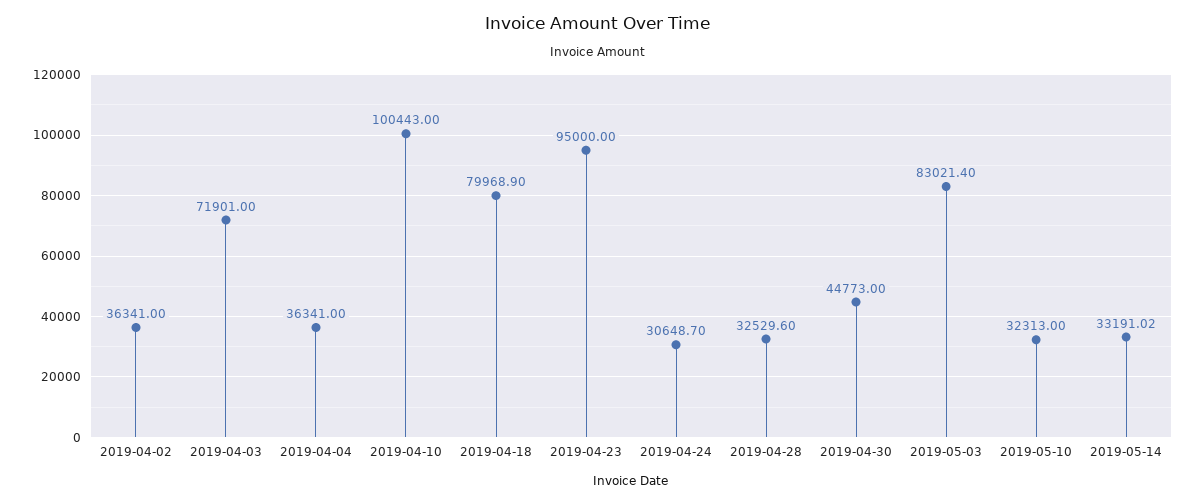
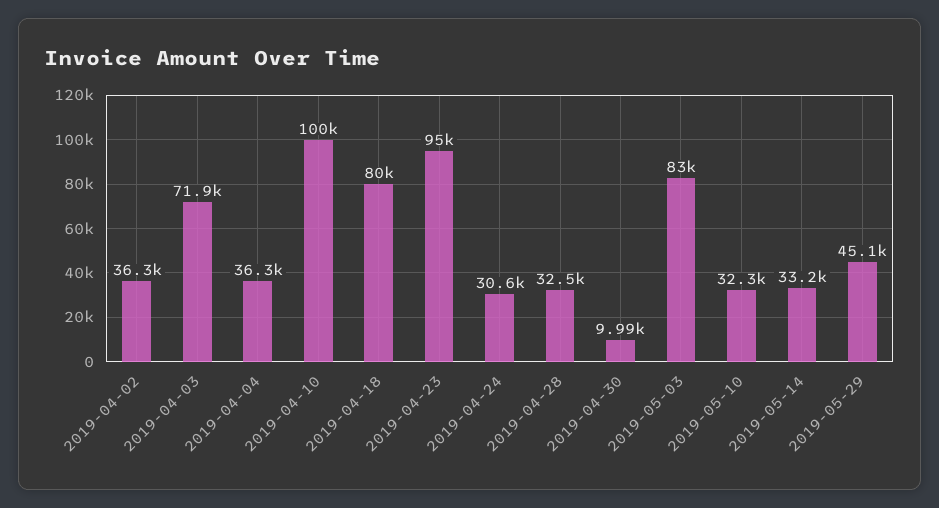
2019-04-30: 44773 -> 9990
2019-05-29: none -> 45100

